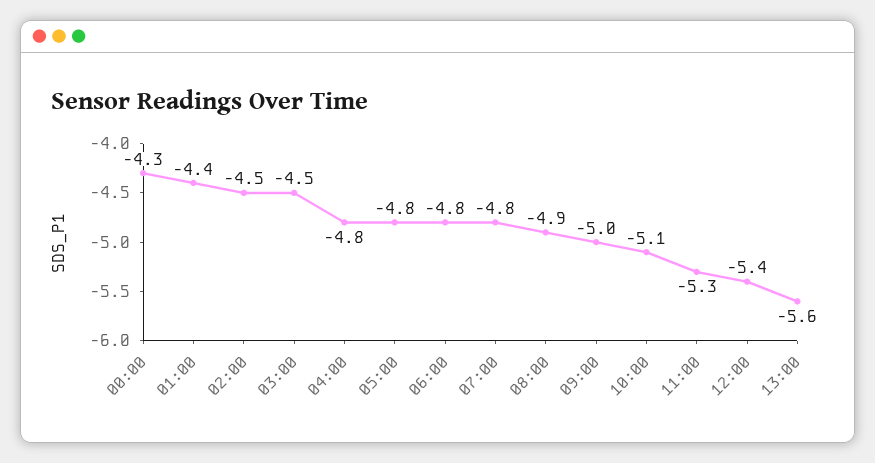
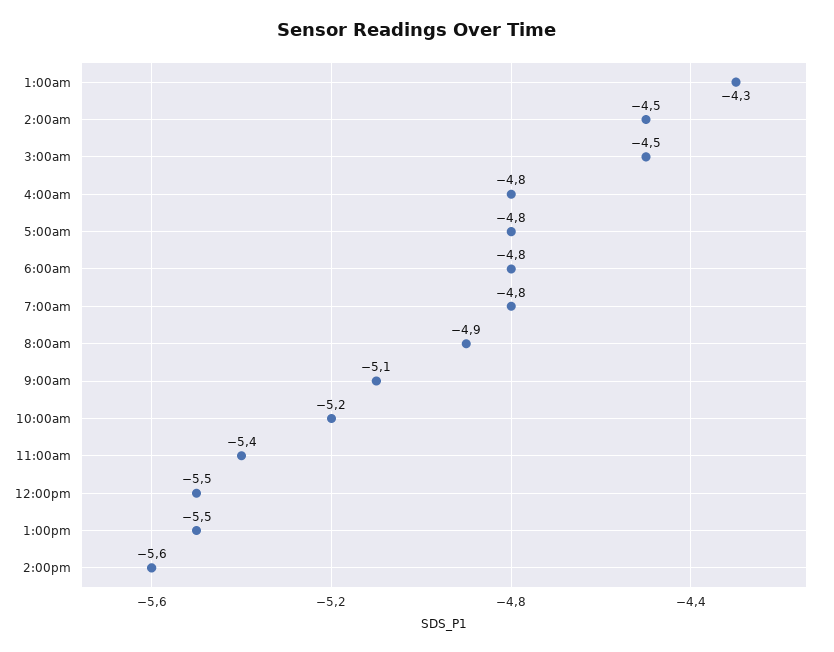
00:00: -4.3 -> none
01:00: -4.4 -> -4.3
09:00: -5 -> -5.1
10:00: -5.1 -> -5.2
11:00: -5.3 -> -5.4
12:00: -5.4 -> -5.5
13:00: -5.6 -> -5.5
2:00pm: none -> -5.6

